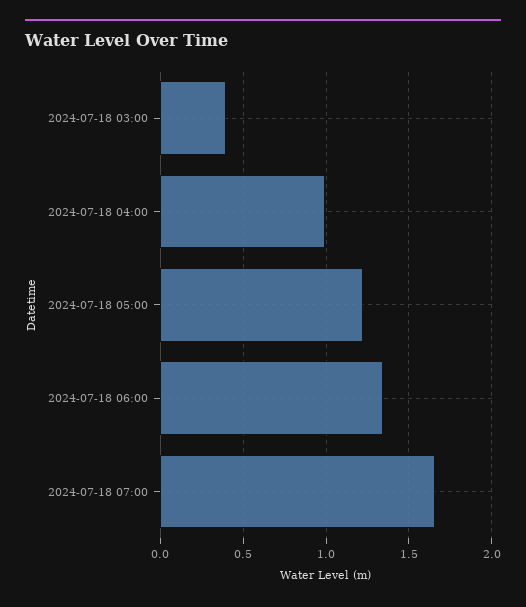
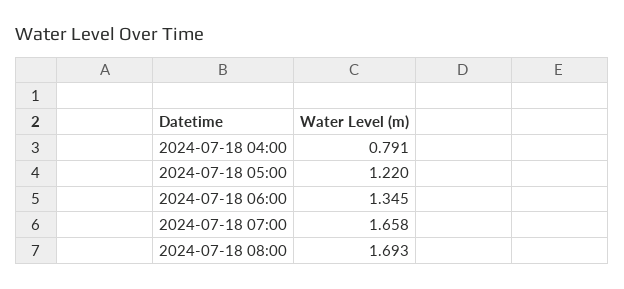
2024-07-18 03:00: 0.4 -> none
2024-07-18 04:00: 1 -> 0.791
2024-07-18 08:00: none -> 1.693

